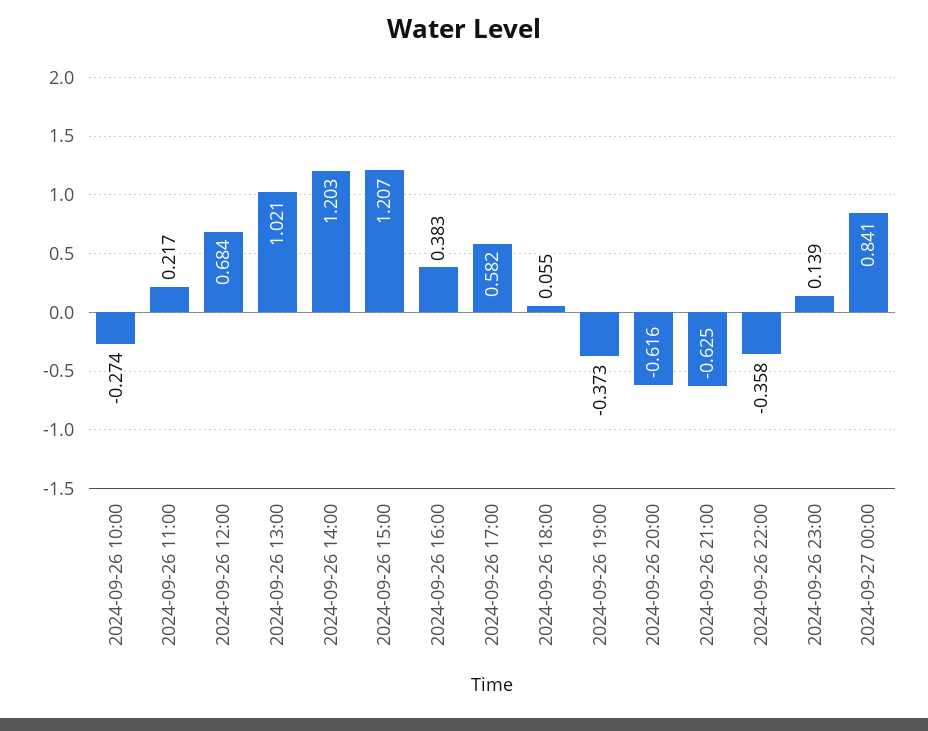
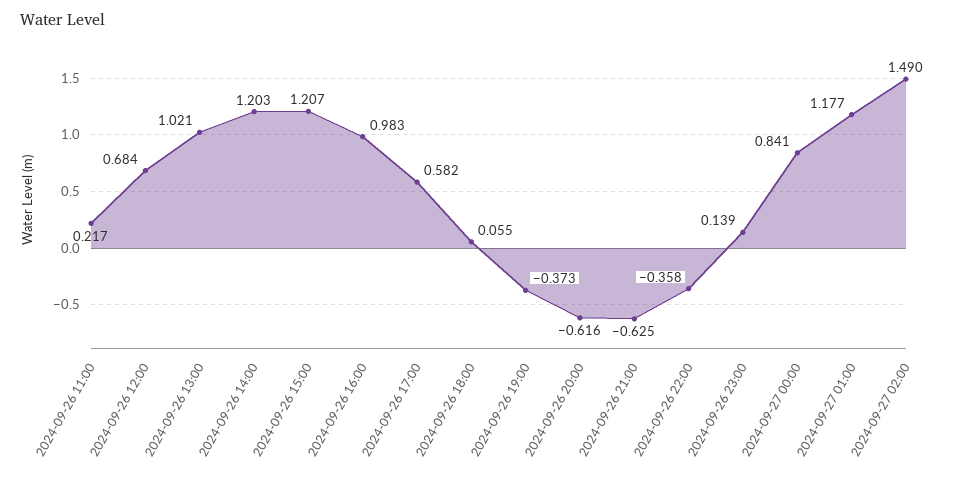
2024-09-26 10:00: -0.274 -> none
2024-09-26 16:00: 0.383 -> 0.983
2024-09-27 01:00: none -> 1.177
2024-09-27 02:00: none -> 1.49

